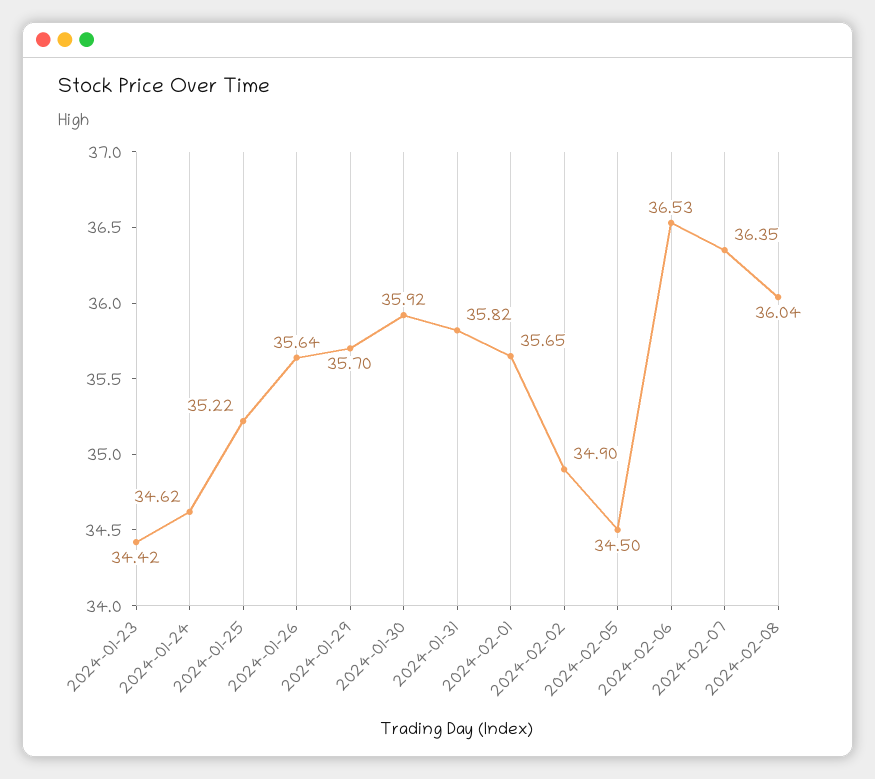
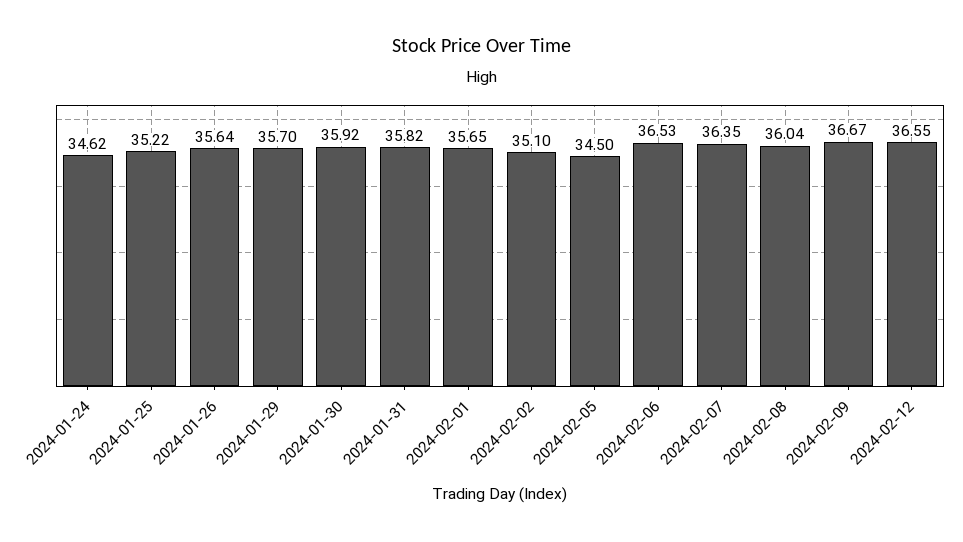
2024-01-23: 34.42 -> none
2024-02-02: 34.9 -> 35.1
2024-02-09: none -> 36.67
2024-02-12: none -> 36.55

